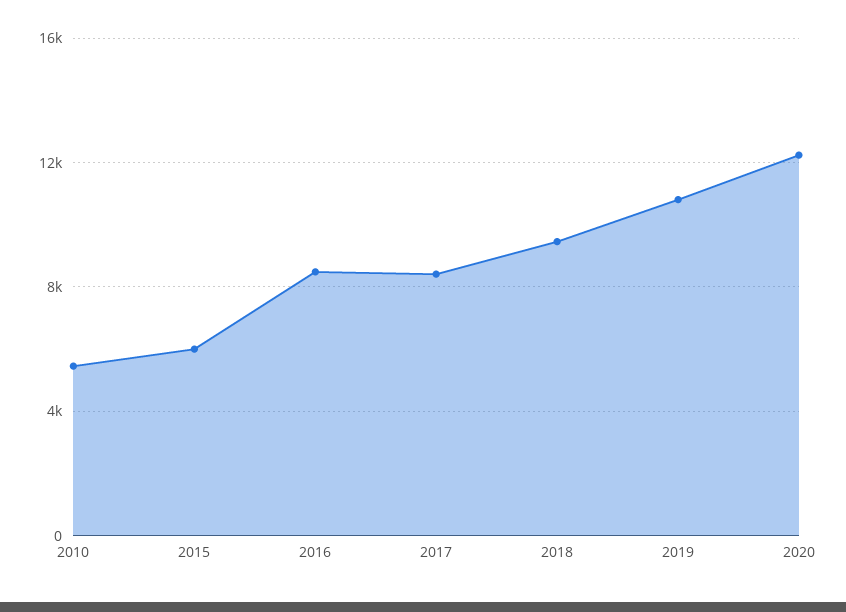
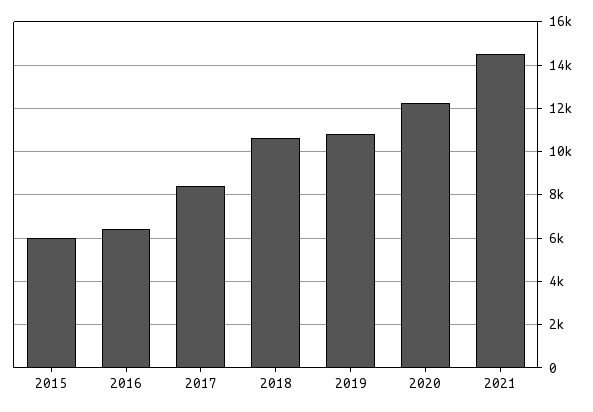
2010: 5500 -> none
2016: 8500 -> 6500
2018: 9500 -> 10500
2021: none -> 14500

